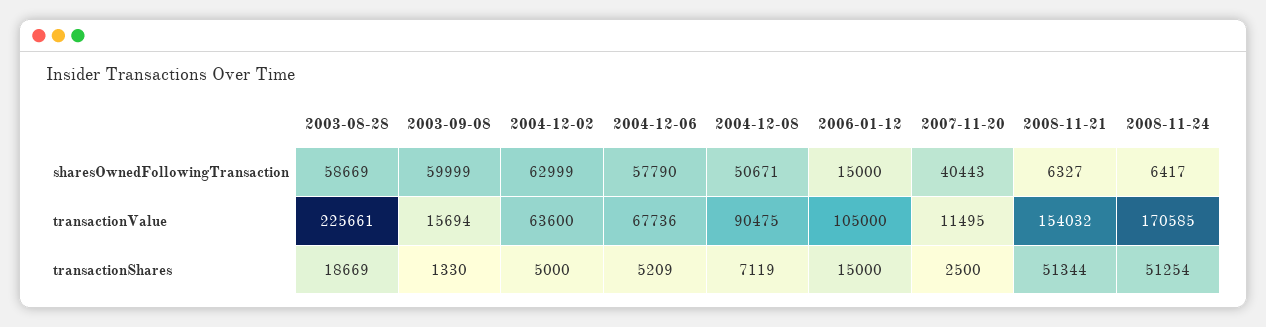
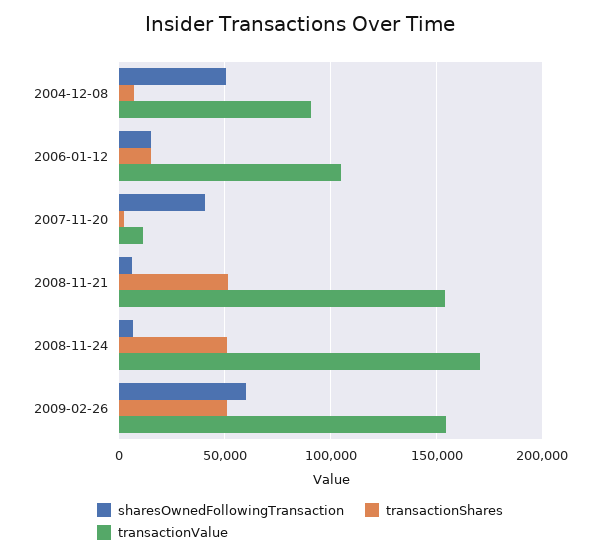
sharesOwnedFollowingTransaction, 2003-08-28: 58669 -> none
sharesOwnedFollowingTransaction, 2003-09-08: 59999 -> none
sharesOwnedFollowingTransaction, 2004-12-02: 62999 -> none
sharesOwnedFollowingTransaction, 2004-12-06: 57790 -> none
transactionValue, 2003-08-28: 225661 -> none
transactionValue, 2003-09-08: 15694 -> none
transactionValue, 2004-12-02: 63600 -> none
transactionValue, 2004-12-06: 67736 -> none
transactionShares, 2003-08-28: 18669 -> none
transactionShares, 2003-09-08: 1330 -> none
transactionShares, 2004-12-02: 5000 -> none
transactionShares, 2004-12-06: 5209 -> none
sharesOwnedFollowingTransaction, 2009-02-26: none -> 60000
transactionShares, 2009-02-26: none -> 50000
transactionValue, 2009-02-26: none -> 155000

